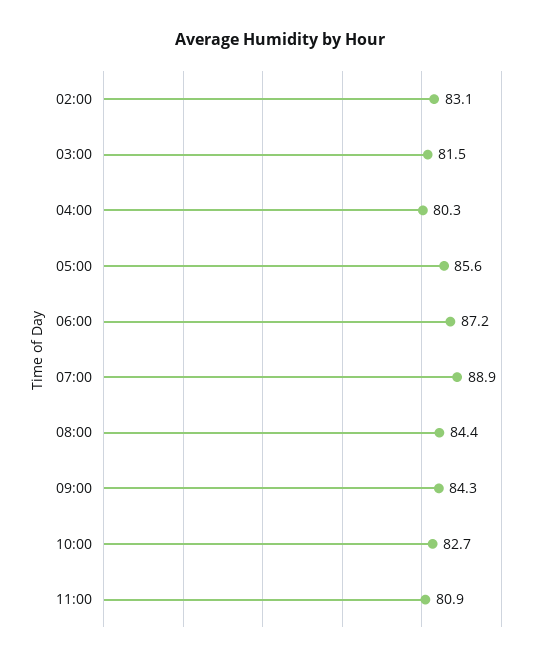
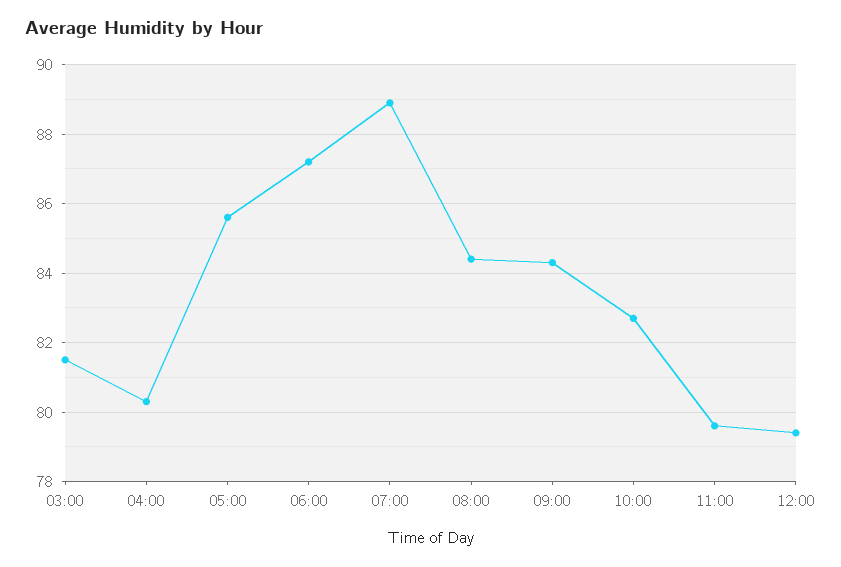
02:00: 83.1 -> none
11:00: 80.9 -> 79.5
12:00: none -> 79.5

